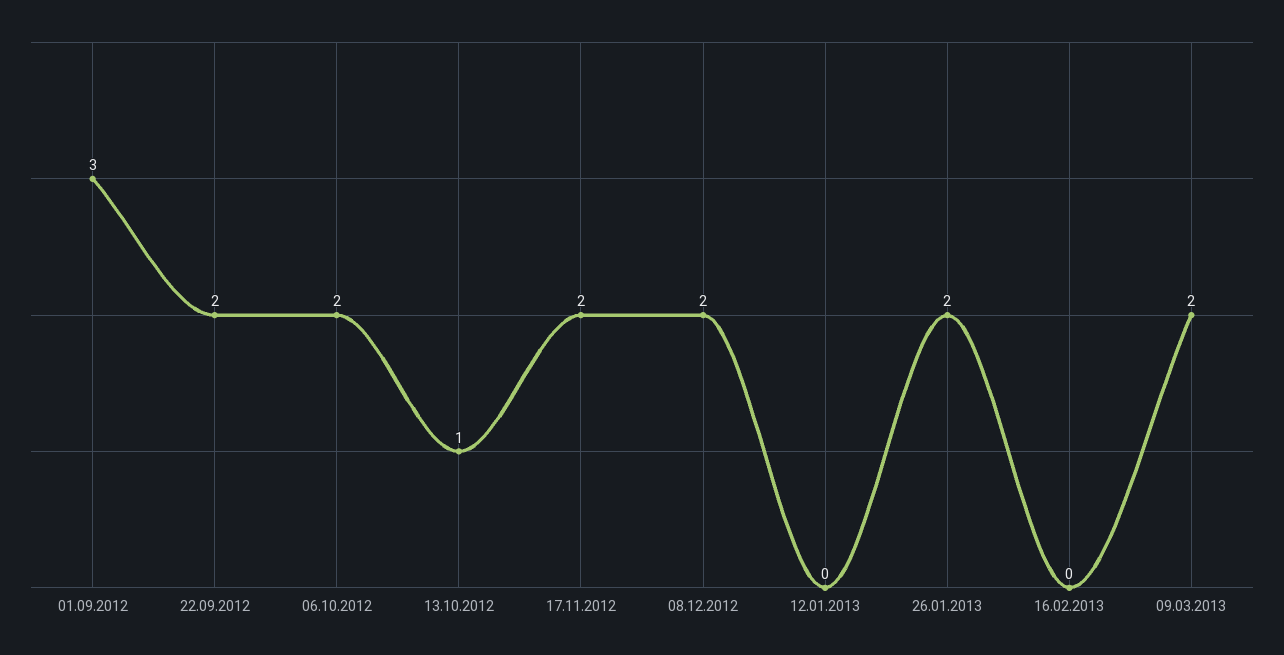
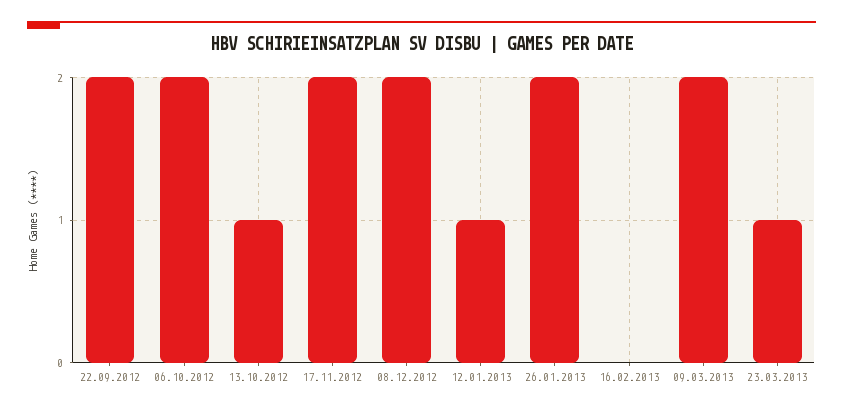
01.09.2012: 3 -> none
12.01.2013: 0 -> 1
23.03.2013: none -> 1

